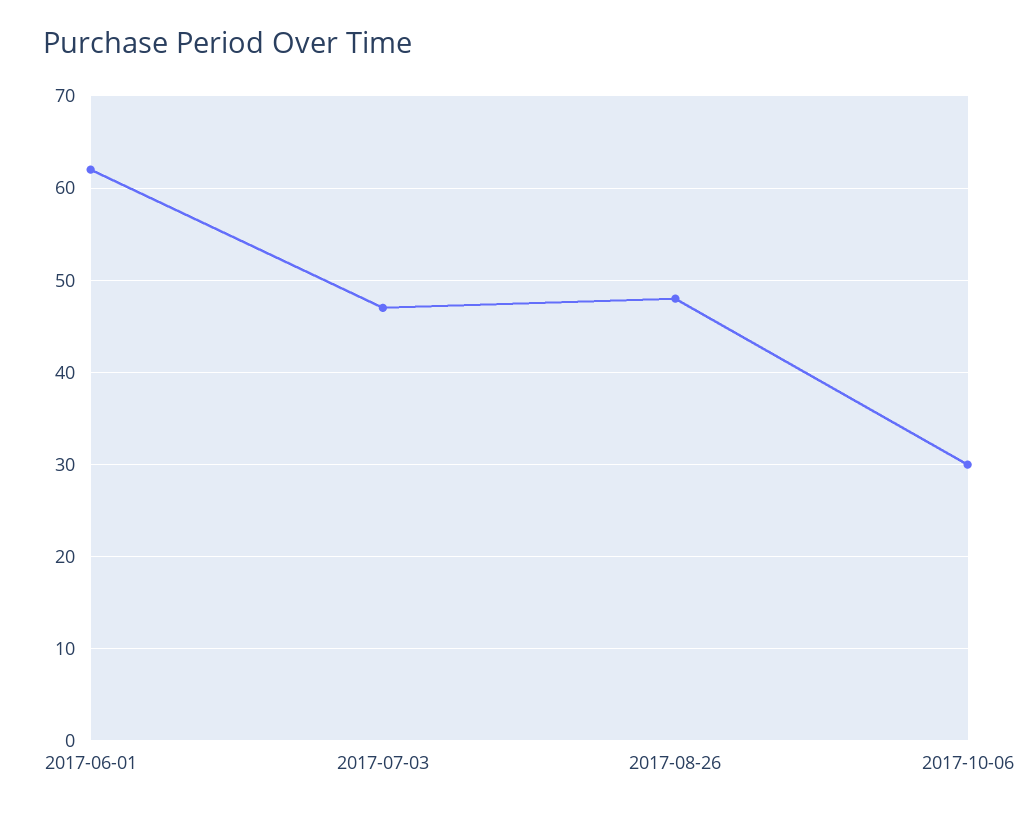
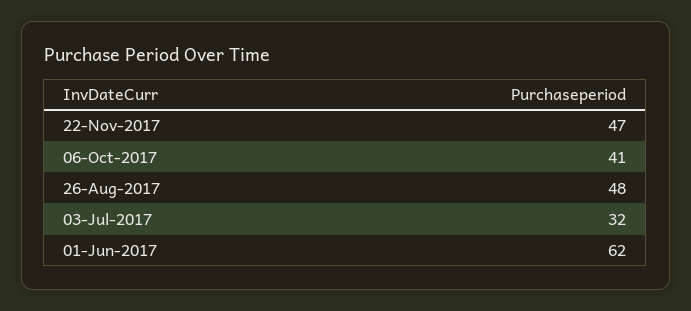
2017-07-03: 47 -> 32
2017-10-06: 30 -> 41
22-Nov-2017: none -> 47

